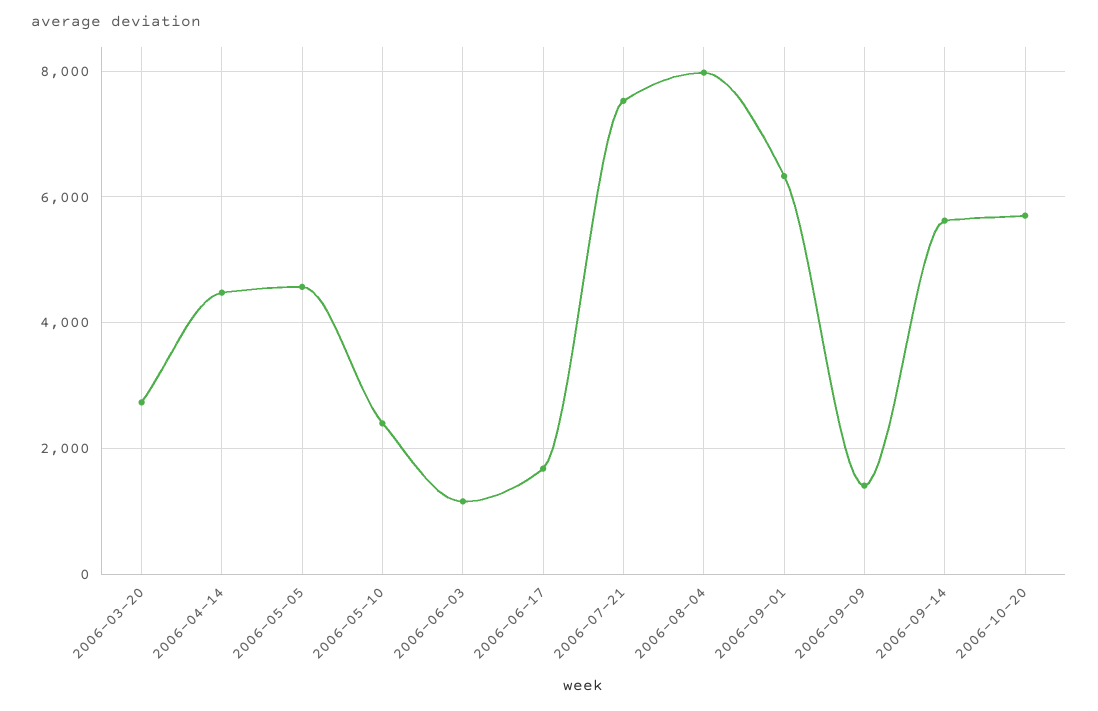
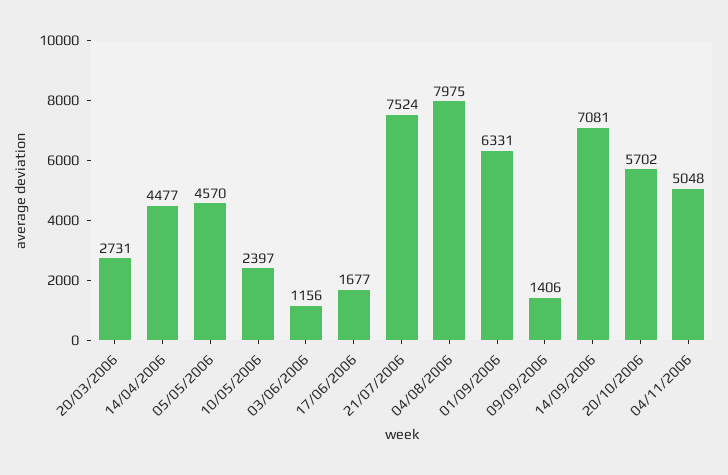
2006-09-14: 5600 -> 7081
04/11/2006: none -> 5048

